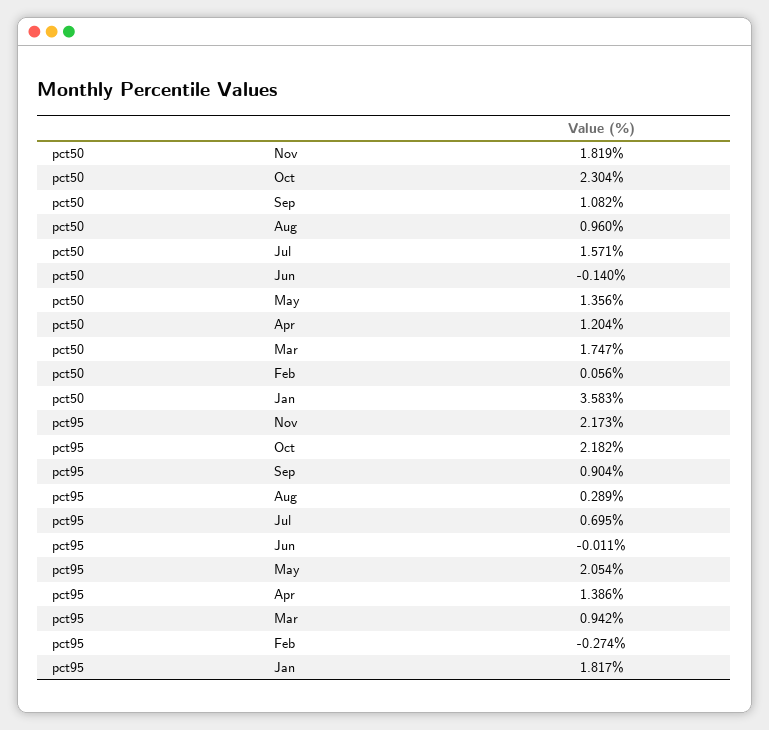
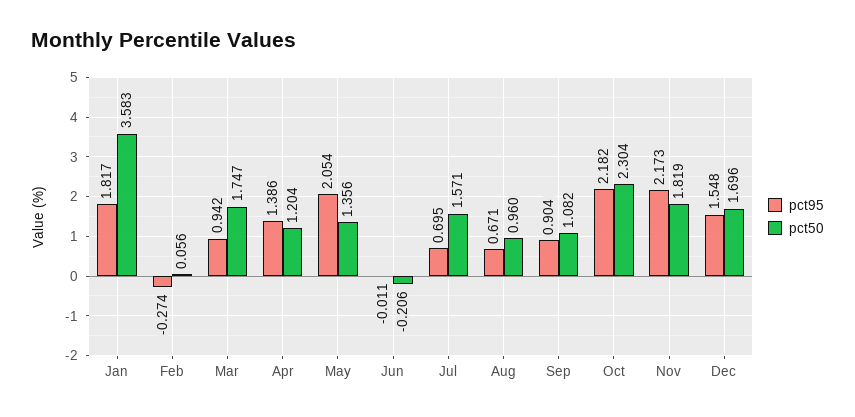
pct50, Jun: -0.14 -> -0.206
pct95, Aug: 0.289 -> 0.671
pct95, Dec: none -> 1.548
pct50, Dec: none -> 1.696

